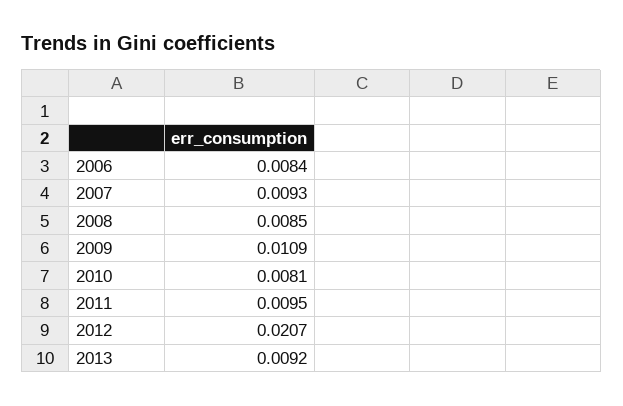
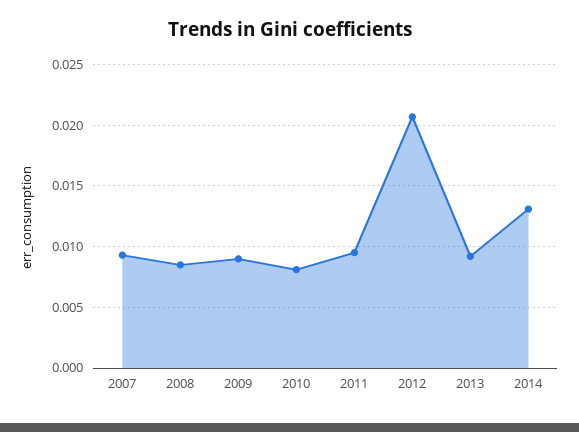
2006: 0.0084 -> none
2009: 0.0109 -> 0.009
2014: none -> 0.013

